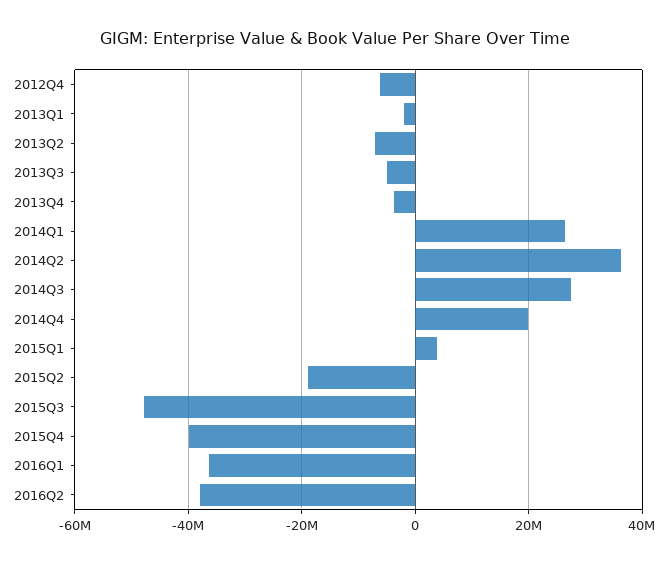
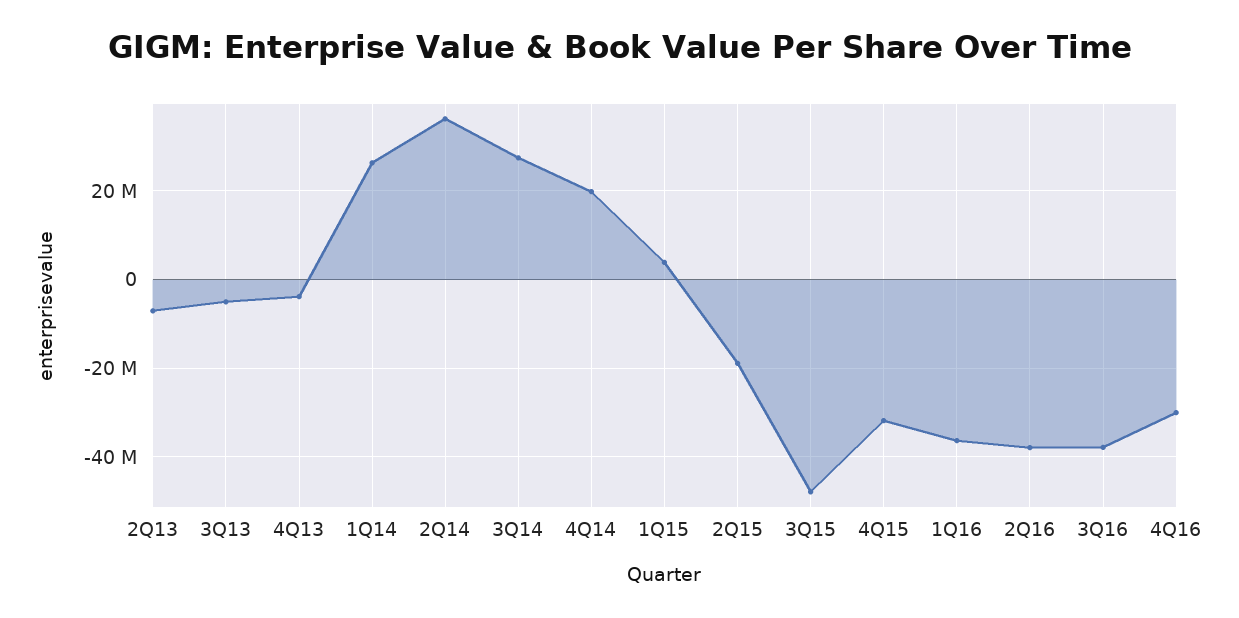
2012Q4: -6000000 -> none
2013Q1: -2000000 -> none
2015Q4: -40000000 -> -32000000
3Q16: none -> -38000000
4Q16: none -> -30000000

